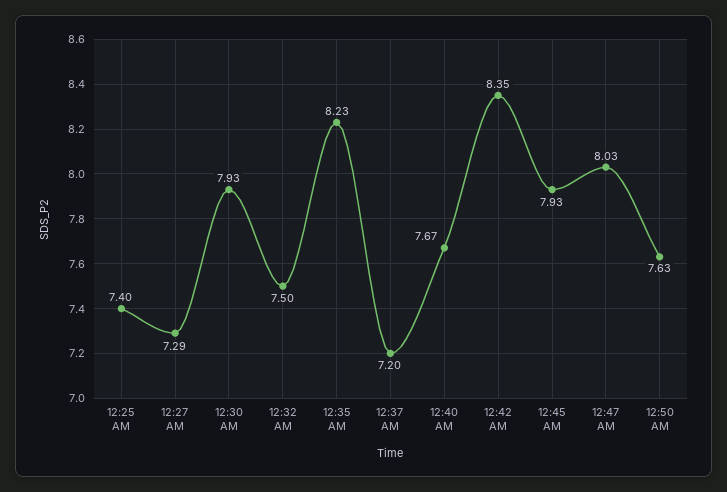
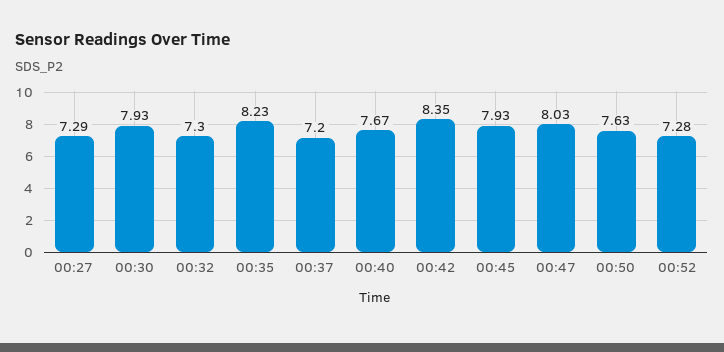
12:25 AM: 7.4 -> none
12:32 AM: 7.5 -> 7.3
00:52: none -> 7.28

